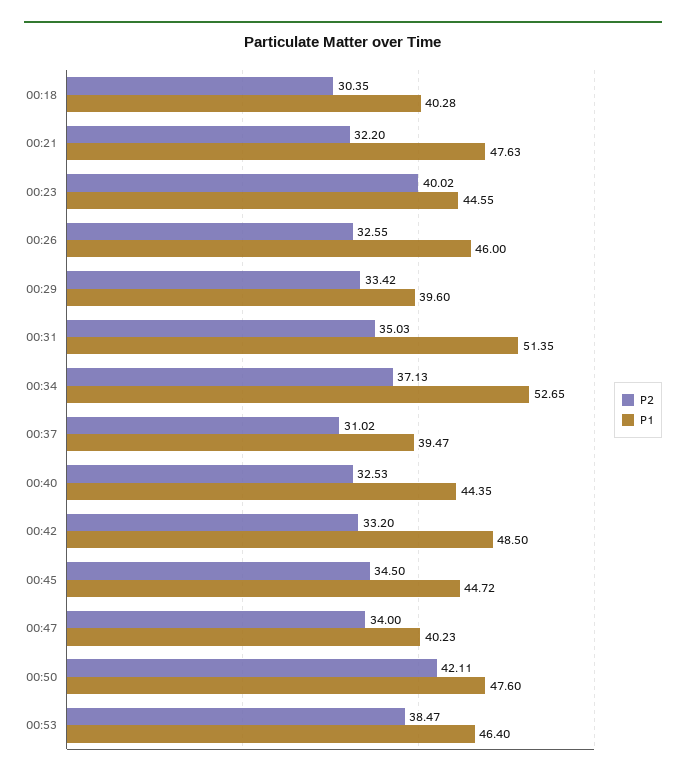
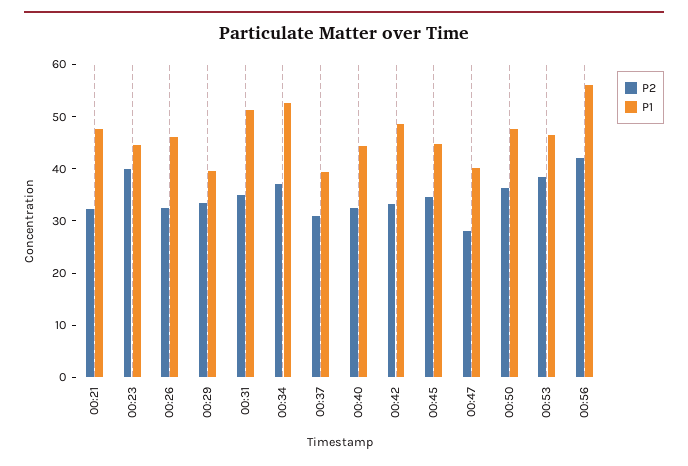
P2, 00:18: 30.35 -> none
P1, 00:18: 40.28 -> none
P2, 00:47: 34 -> 28
P2, 00:50: 42.11 -> 36
P2, 00:56: none -> 42
P1, 00:56: none -> 56

